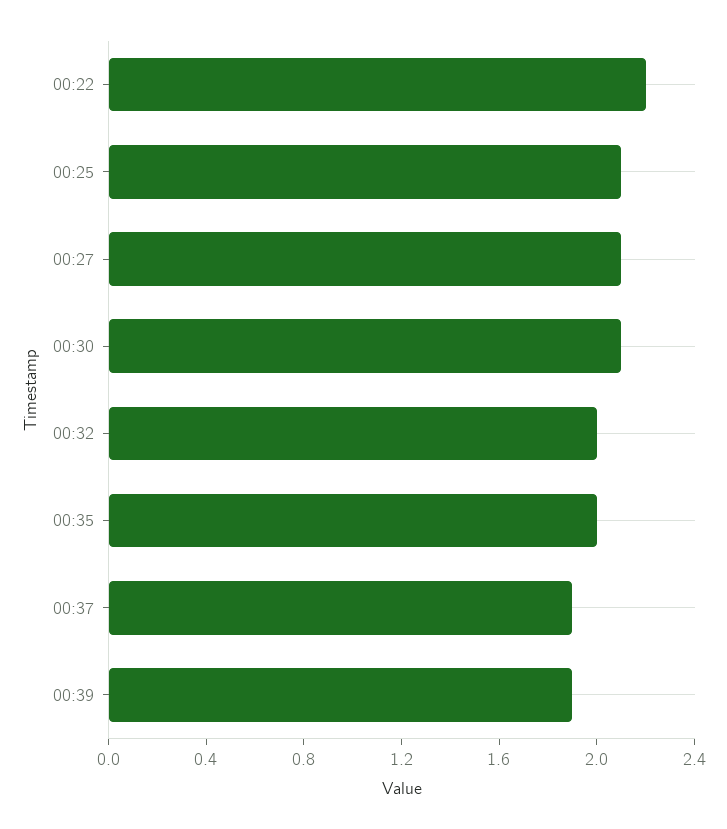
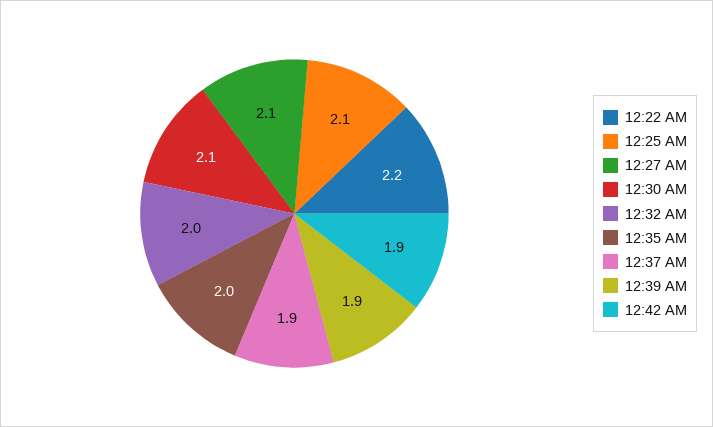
12:42 AM: none -> 1.9

